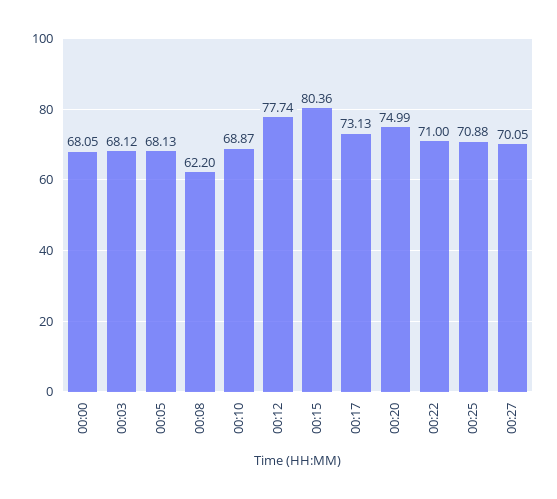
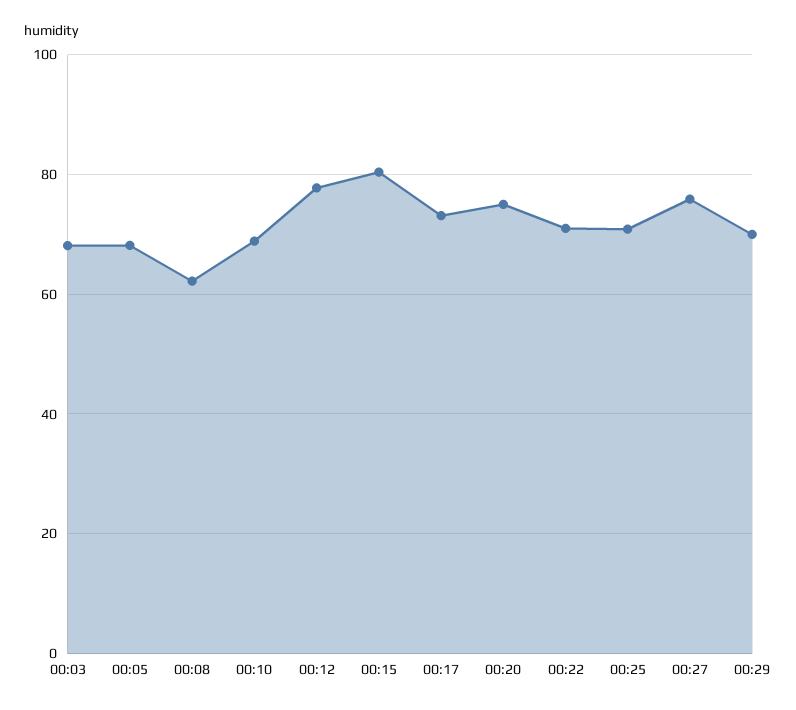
00:00: 68.05 -> none
00:27: 70.05 -> 76
00:29: none -> 70

